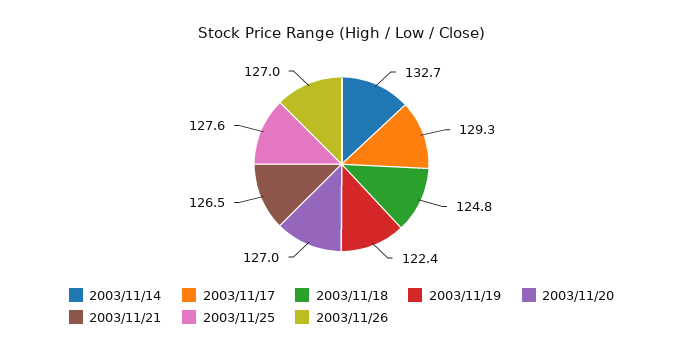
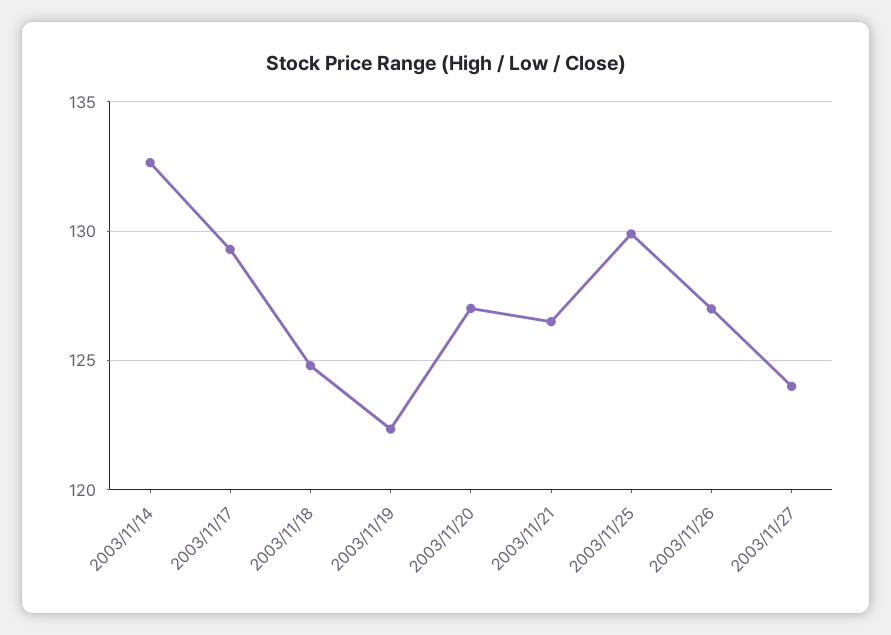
2003/11/25: 127.6 -> 130
2003/11/27: none -> 124

